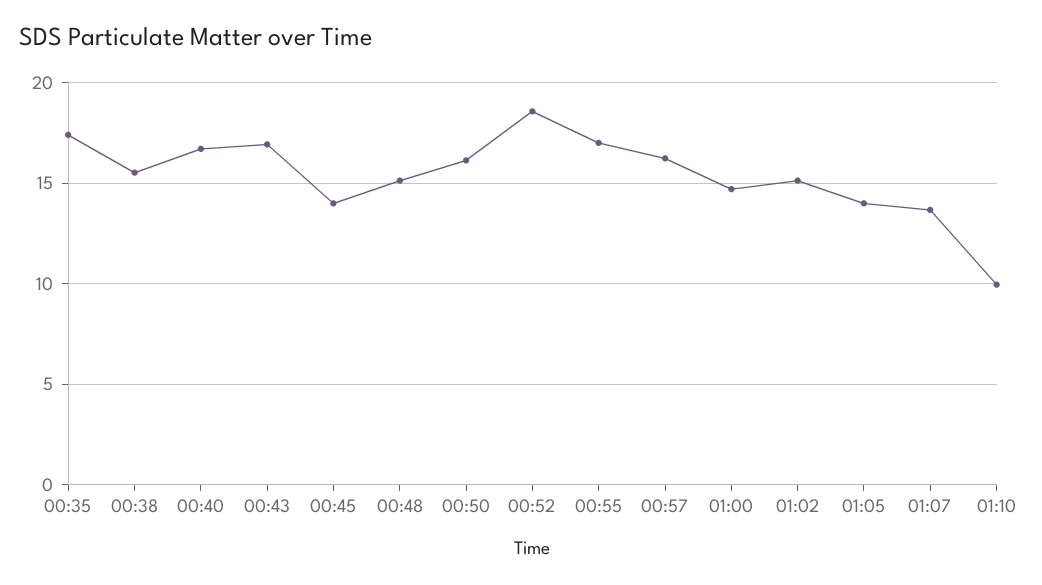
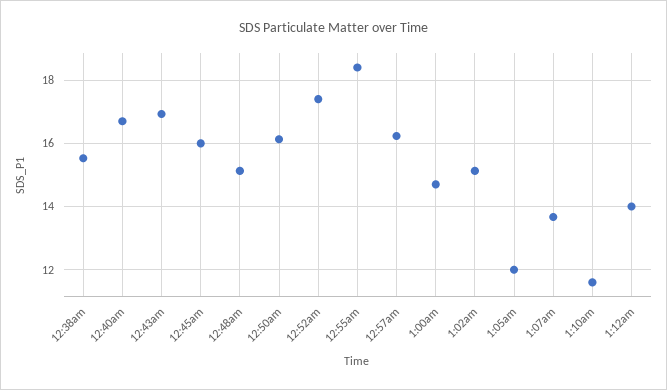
00:35: 17.5 -> none
00:45: 14 -> 16
00:52: 18.5 -> 17.4
00:55: 17 -> 18.4
01:05: 14 -> 12
01:10: 10 -> 11.6
1:12am: none -> 14

